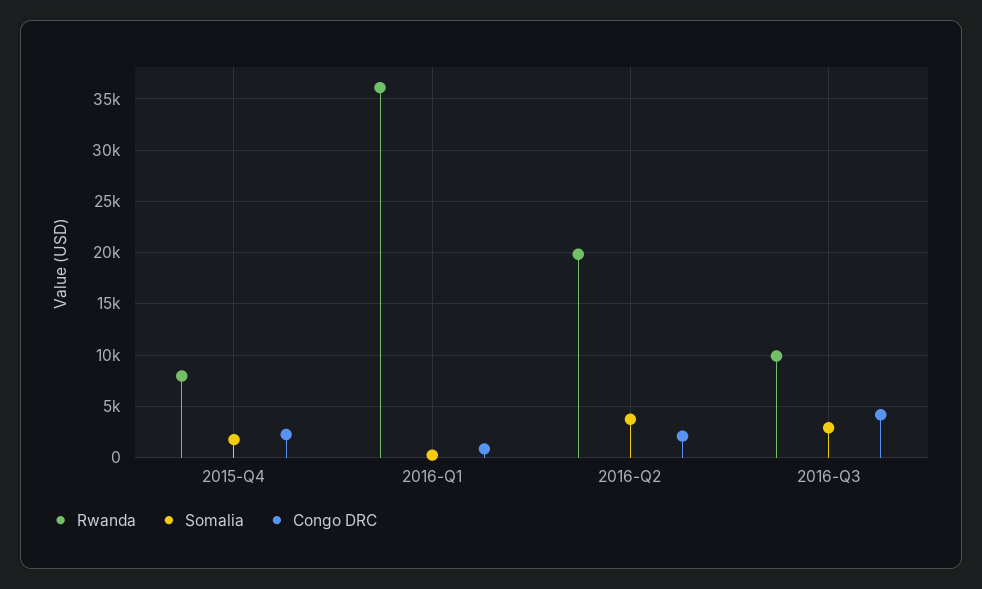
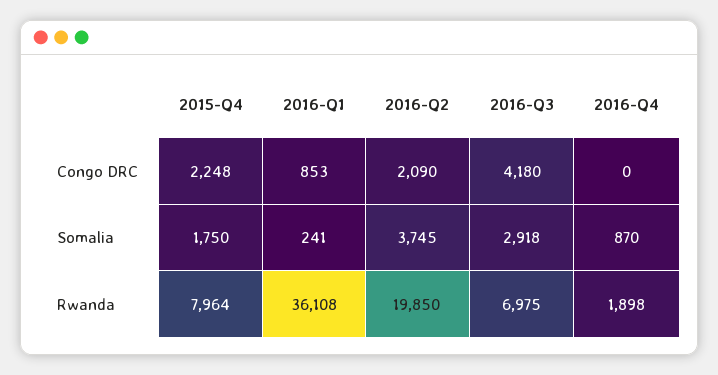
Rwanda, 2016-Q3: 10000 -> 6975
Congo DRC, 2016-Q4: none -> 0
Somalia, 2016-Q4: none -> 870
Rwanda, 2016-Q4: none -> 1898

